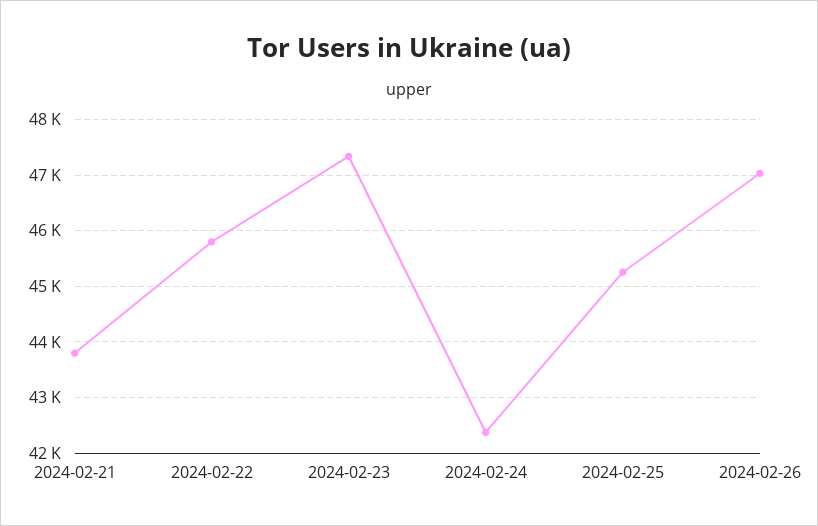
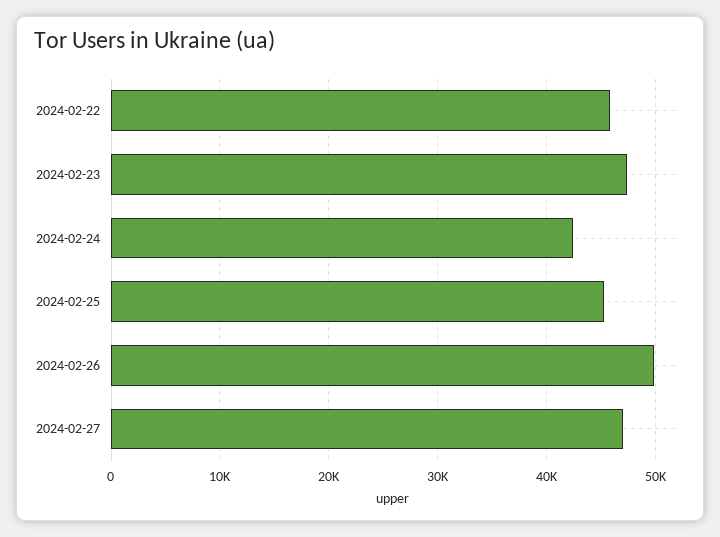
2024-02-21: 43800 -> none
2024-02-26: 47000 -> 50000
2024-02-27: none -> 47000

